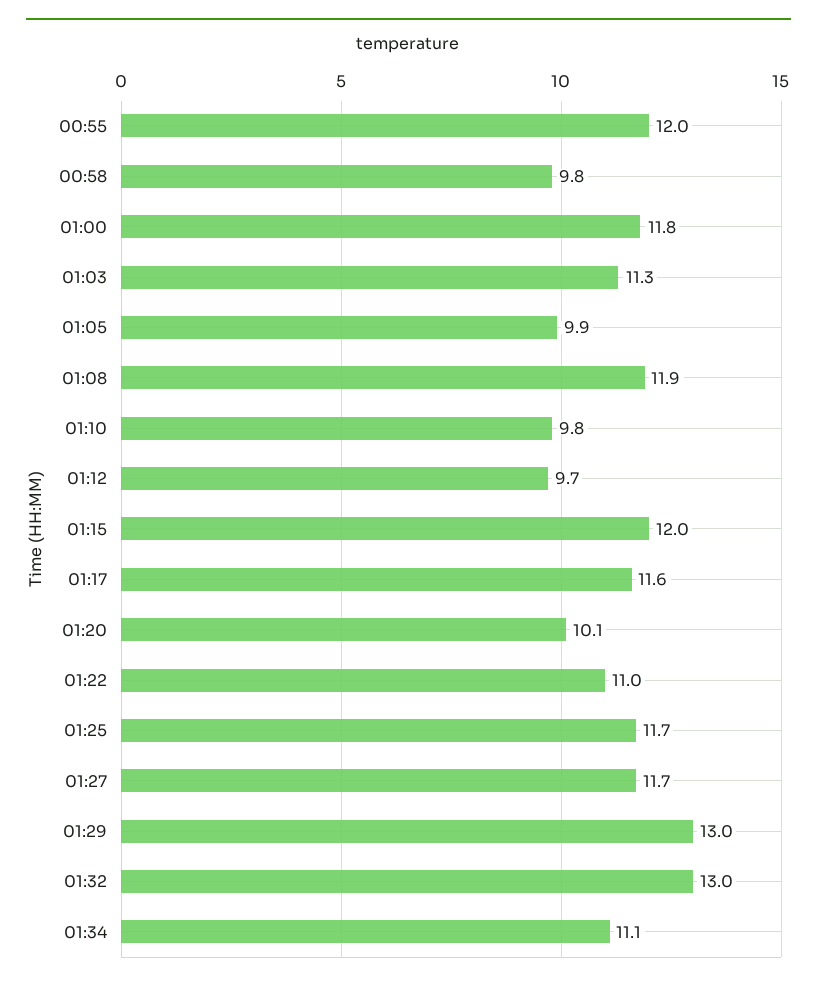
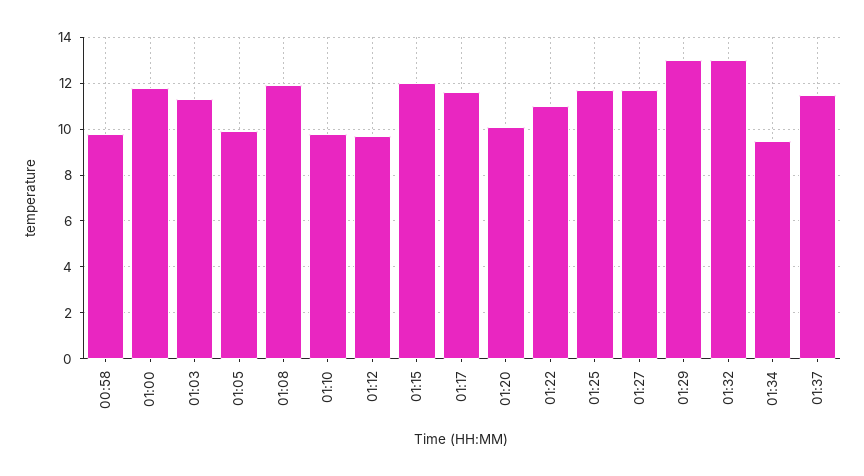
00:55: 12 -> none
01:34: 11.1 -> 9.5
01:37: none -> 11.5

